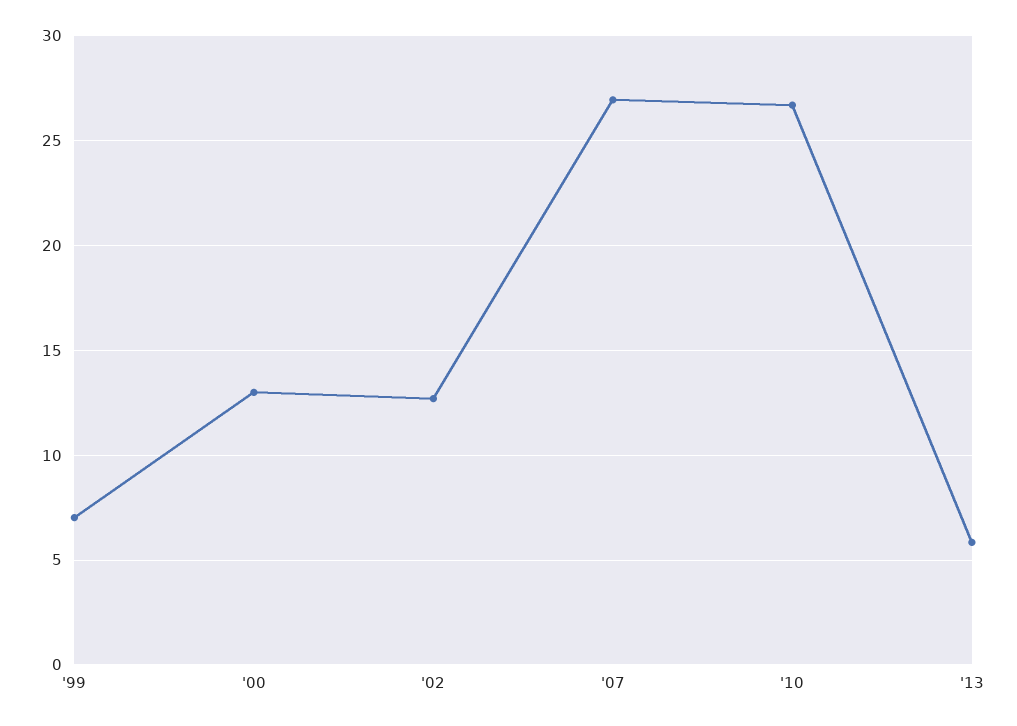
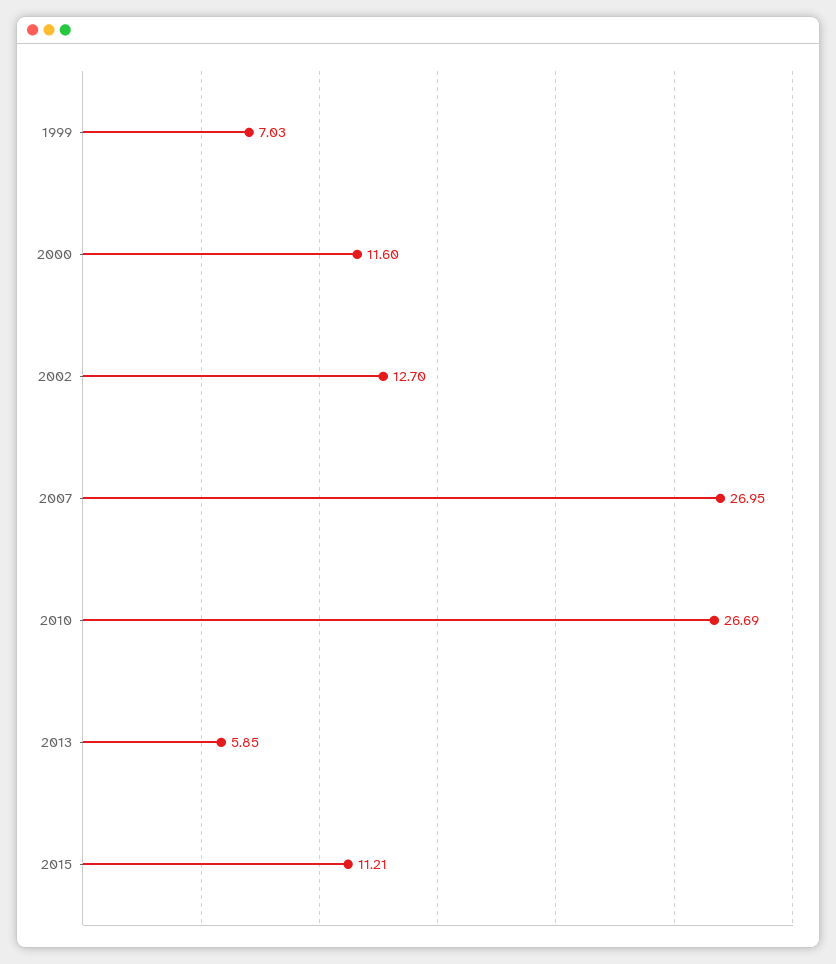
'00: 13 -> 11.6
2015: none -> 11.21

